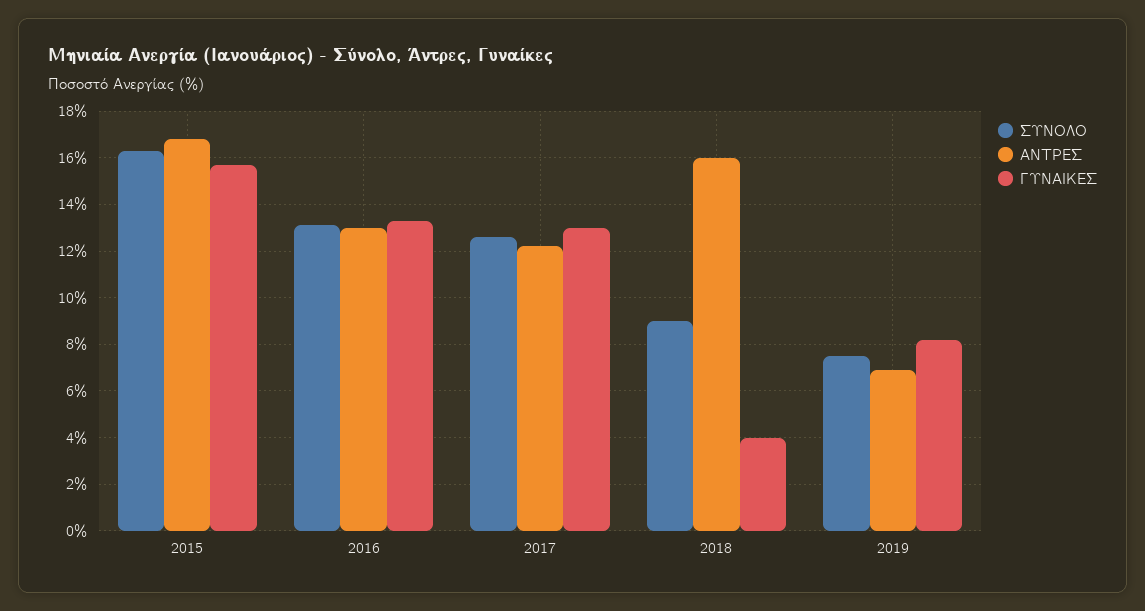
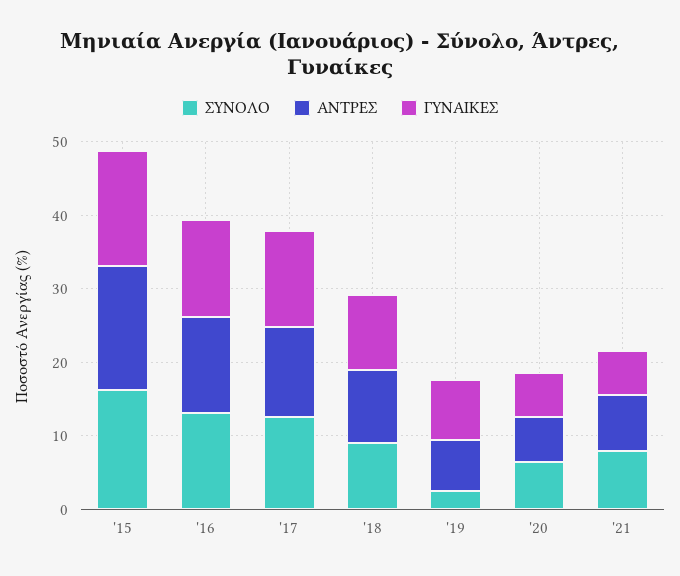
ΑΝΤΡΕΣ, 2018: 16 -> 10
ΓΥΝΑΙΚΕΣ, 2018: 4 -> 10
ΣΥΝΟΛΟ, 2019: 7.5 -> 2
ΣΥΝΟΛΟ, '20: none -> 6
ΑΝΤΡΕΣ, '20: none -> 6
ΓΥΝΑΙΚΕΣ, '20: none -> 6
ΣΥΝΟΛΟ, '21: none -> 8
ΑΝΤΡΕΣ, '21: none -> 8
ΓΥΝΑΙΚΕΣ, '21: none -> 6

